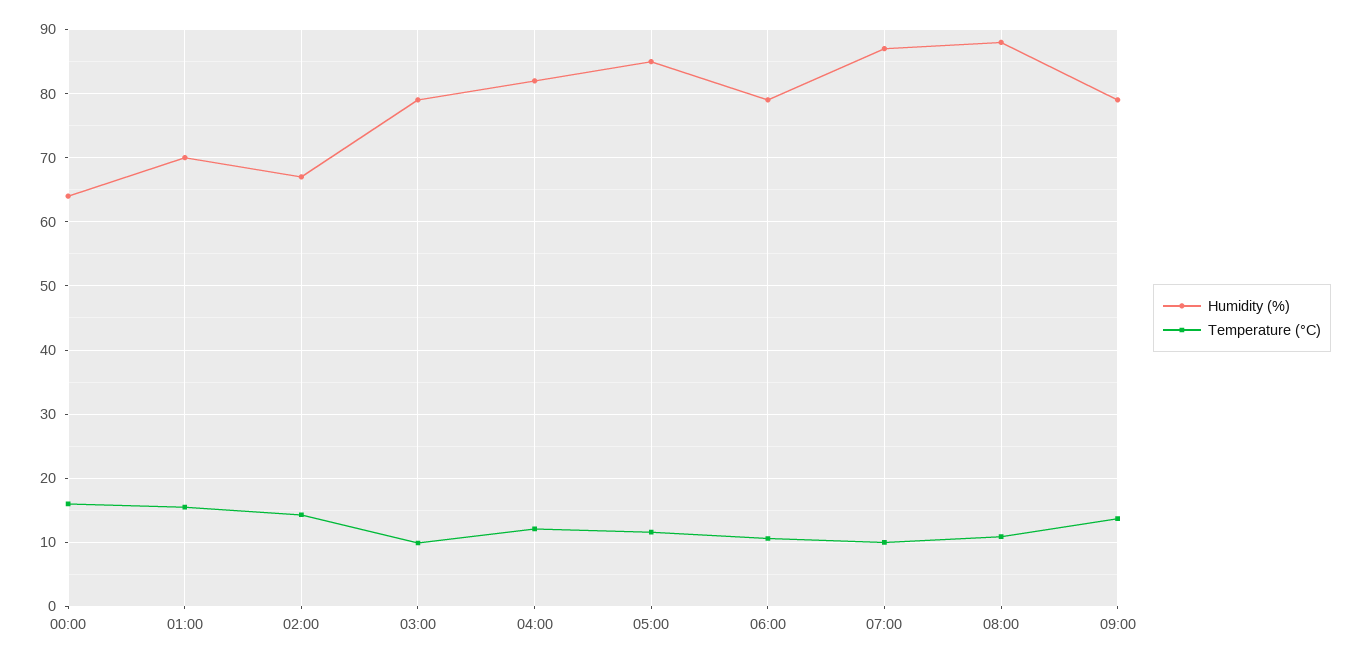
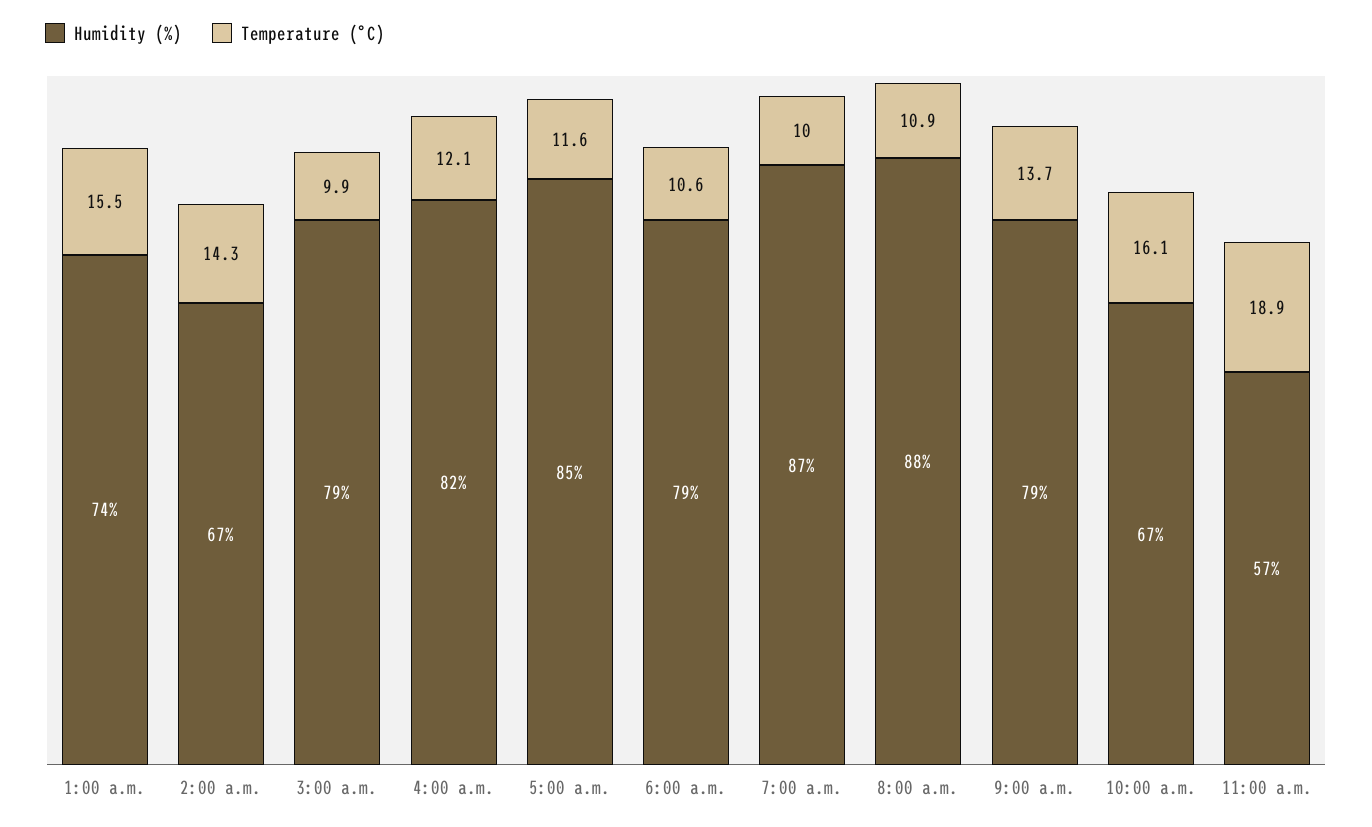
Humidity (%), 00:00: 64 -> none
Temperature (°C), 00:00: 16 -> none
Humidity (%), 01:00: 70 -> 74
Humidity (%), 10:00 a.m.: none -> 67
Temperature (°C), 10:00 a.m.: none -> 16.1
Humidity (%), 11:00 a.m.: none -> 57
Temperature (°C), 11:00 a.m.: none -> 18.9

